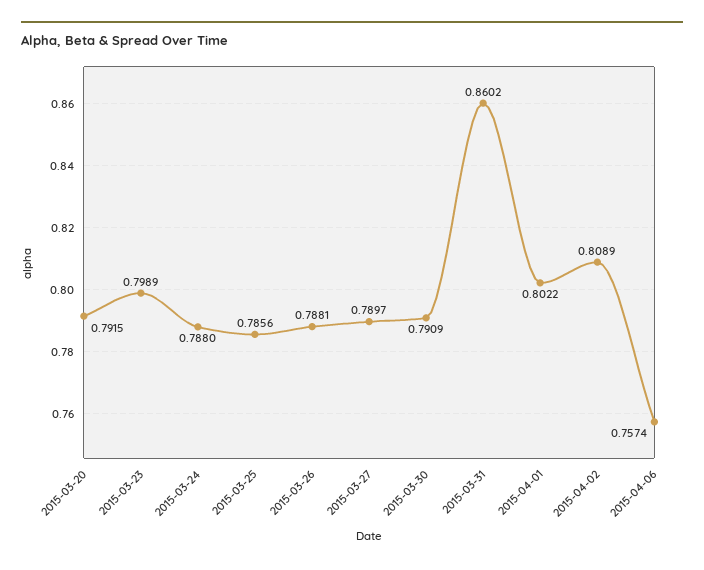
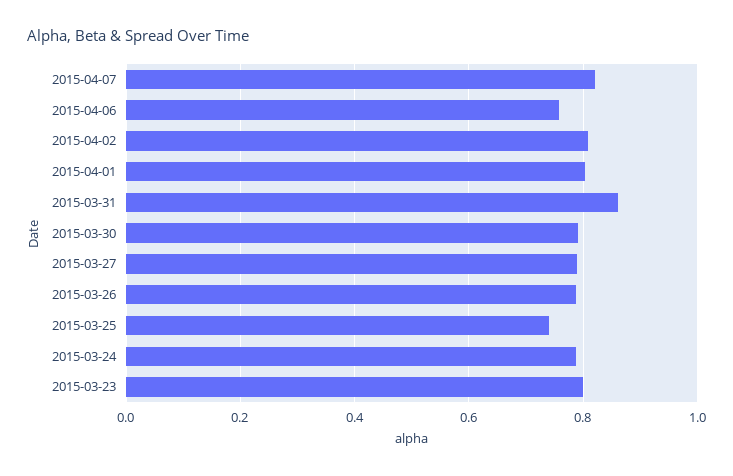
2015-03-20: 0.7915 -> none
2015-03-25: 0.7856 -> 0.74
2015-04-07: none -> 0.82

